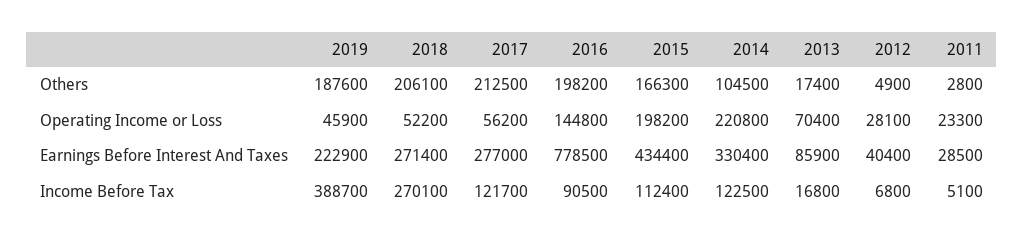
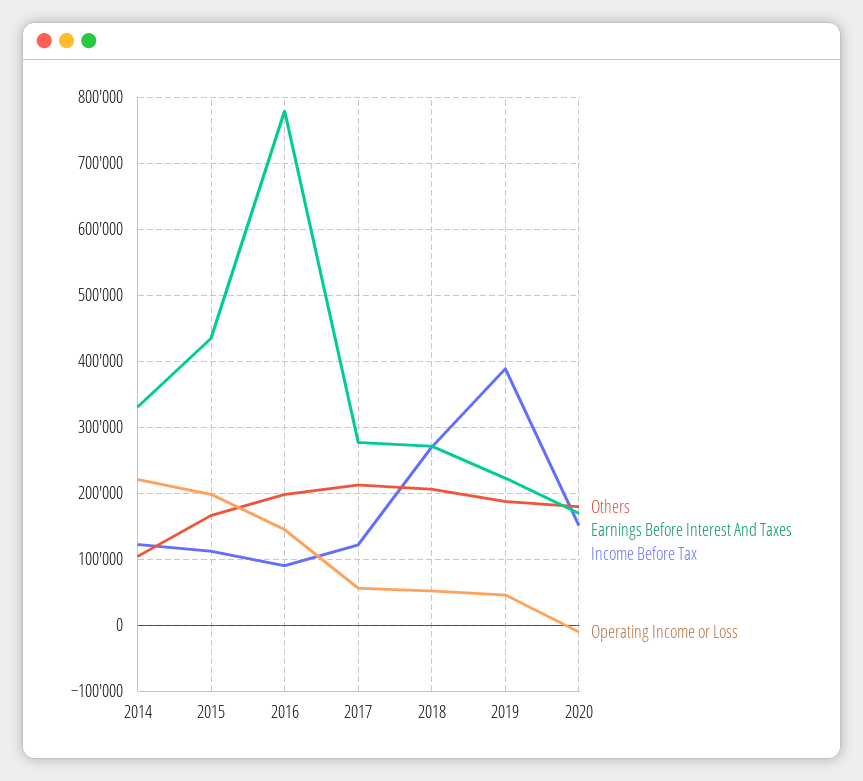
Others, 2013: 17400 -> none
Others, 2012: 4900 -> none
Others, 2011: 2800 -> none
Operating Income or Loss, 2013: 70400 -> none
Operating Income or Loss, 2012: 28100 -> none
Operating Income or Loss, 2011: 23300 -> none
Earnings Before Interest And Taxes, 2013: 85900 -> none
Earnings Before Interest And Taxes, 2012: 40400 -> none
Earnings Before Interest And Taxes, 2011: 28500 -> none
Income Before Tax, 2013: 16800 -> none
Income Before Tax, 2012: 6800 -> none
Income Before Tax, 2011: 5100 -> none
Others, 2020: none -> 180000
Earnings Before Interest And Taxes, 2020: none -> 170000
Income Before Tax, 2020: none -> 150000
Operating Income or Loss, 2020: none -> -10000

